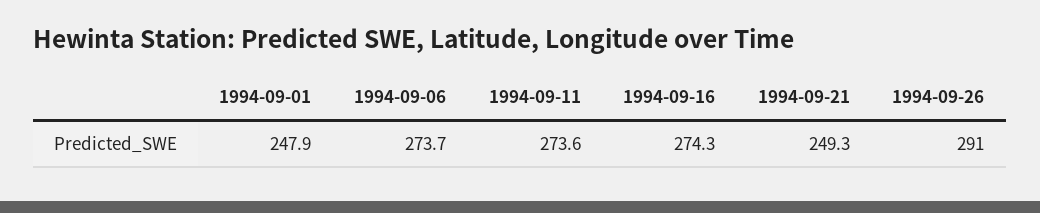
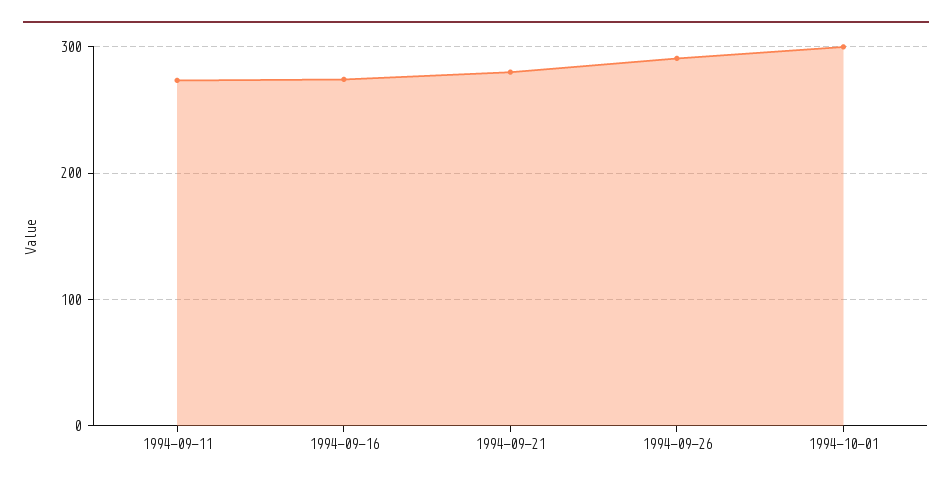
1994-09-01: 247.9 -> none
1994-09-06: 273.7 -> none
1994-09-21: 249.3 -> 280
1994-10-01: none -> 300

